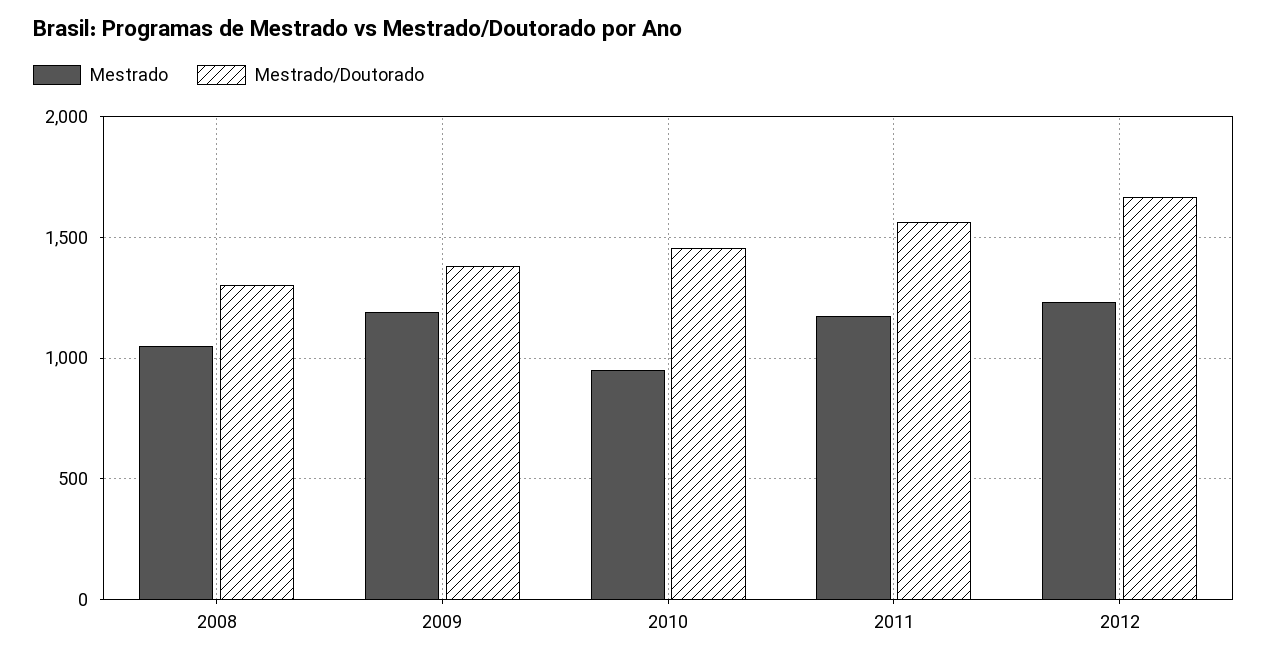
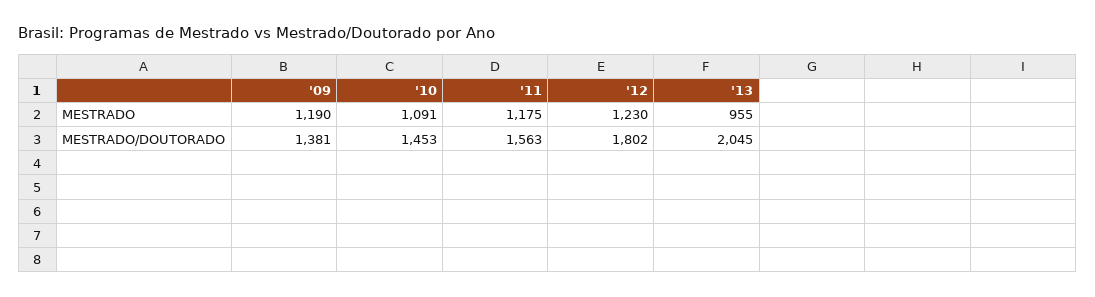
Mestrado, 2008: 1050 -> none
Mestrado/Doutorado, 2008: 1300 -> none
Mestrado, 2010: 950 -> 1091
Mestrado/Doutorado, 2012: 1650 -> 1802
Mestrado, '13: none -> 955
Mestrado/Doutorado, '13: none -> 2045

